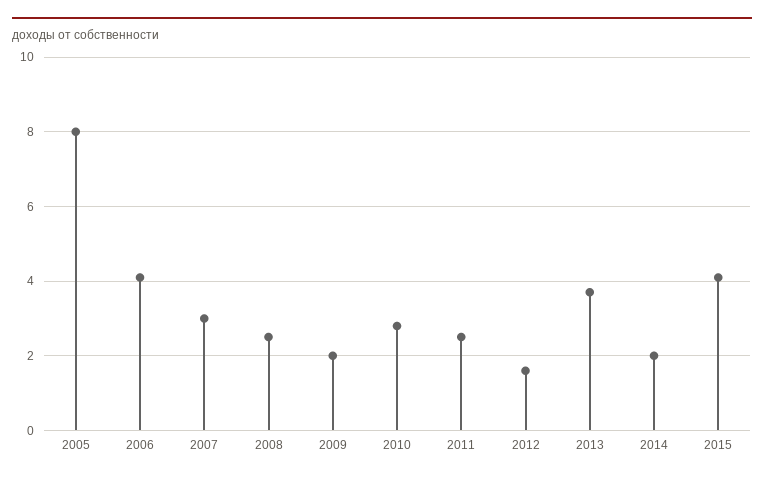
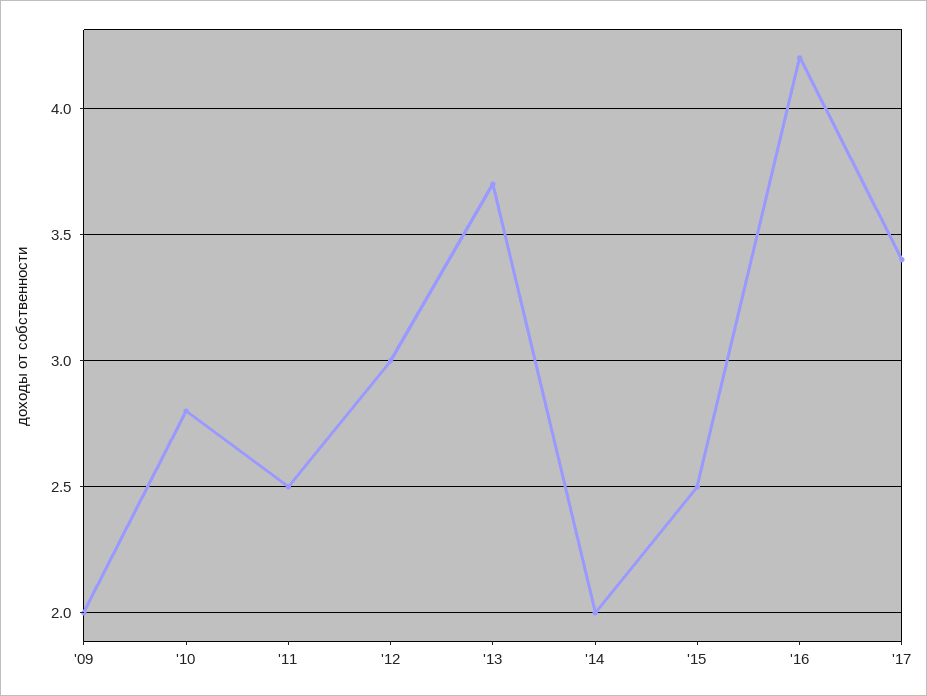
2005: 8 -> none
2006: 4 -> none
2007: 3 -> none
2008: 2.5 -> none
2012: 1.5 -> 3
2015: 4 -> 2.5
'16: none -> 4.2
'17: none -> 3.4

